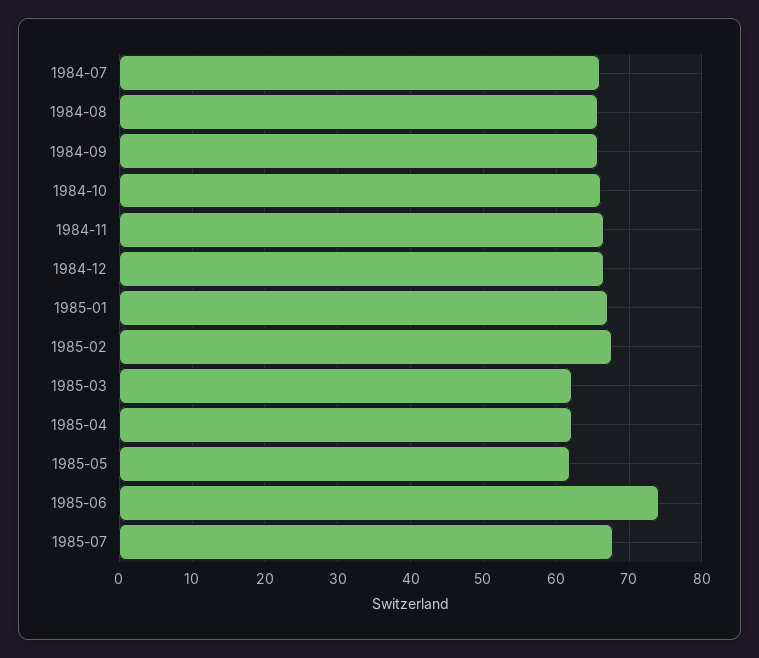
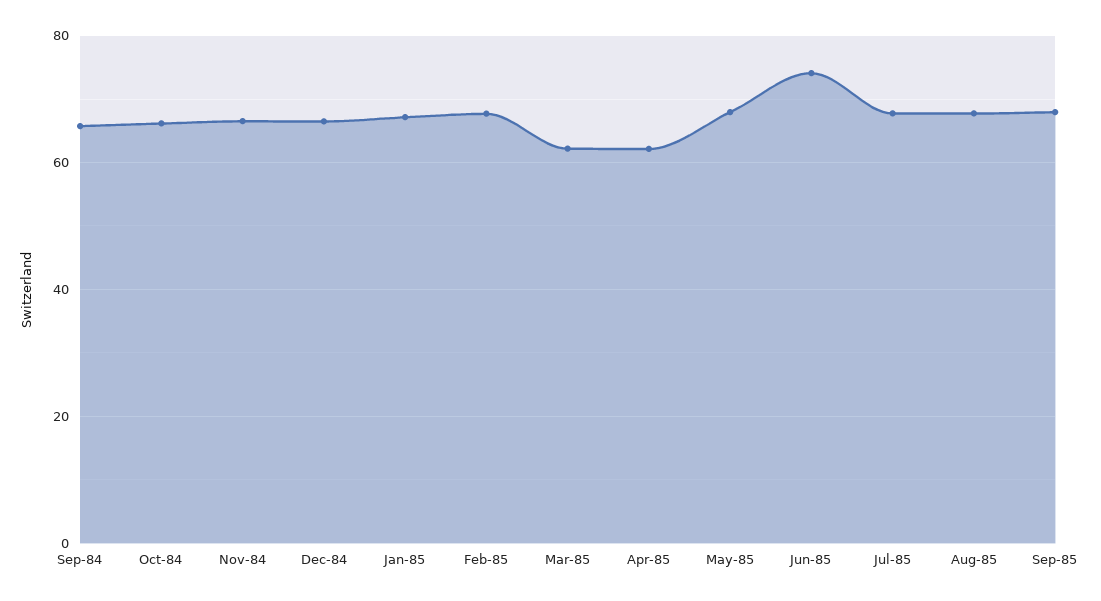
1984-07: 66 -> none
1984-08: 66 -> none
1985-05: 62 -> 68
Aug-85: none -> 68
Sep-85: none -> 68

